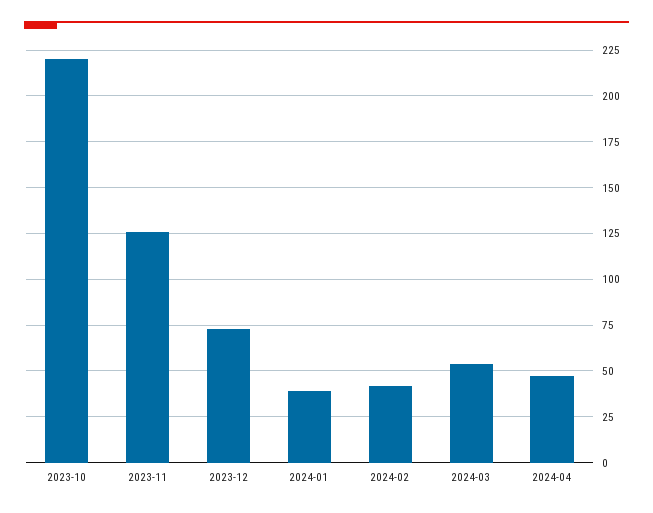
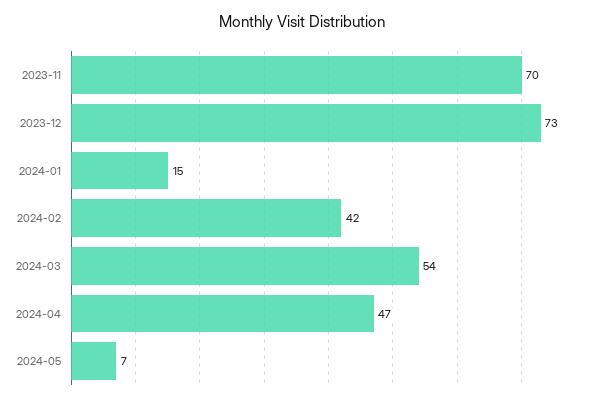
2023-10: 220 -> none
2023-11: 125 -> 70
2024-01: 40 -> 15
2024-05: none -> 7

